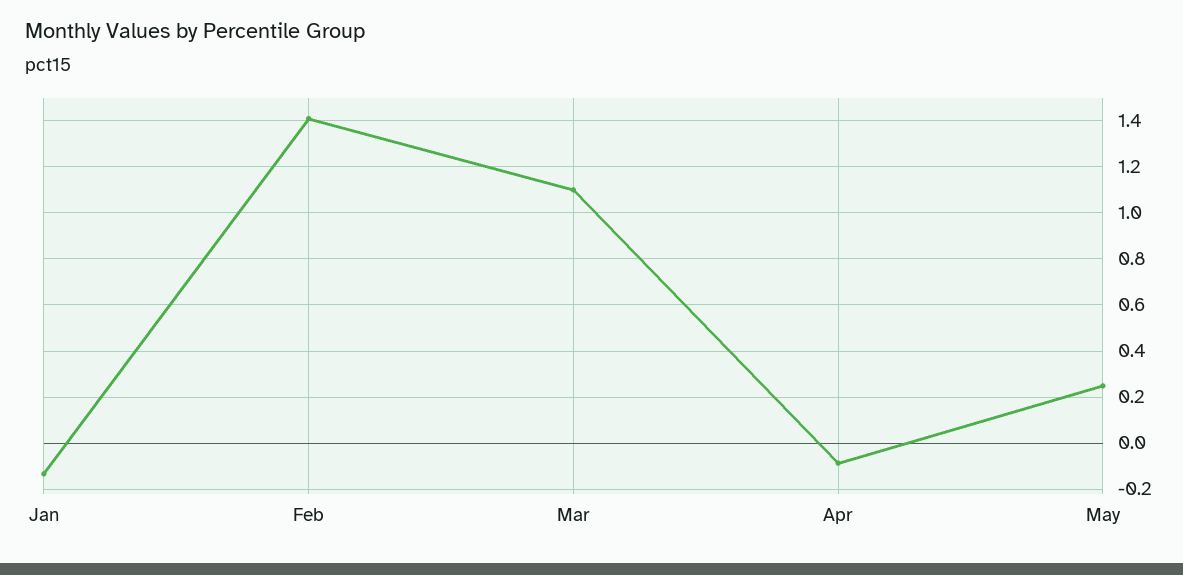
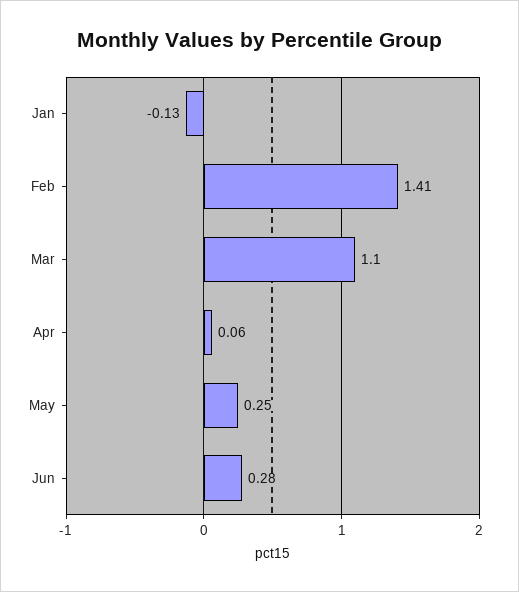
Apr: -0.1 -> 0.06
Jun: none -> 0.28

